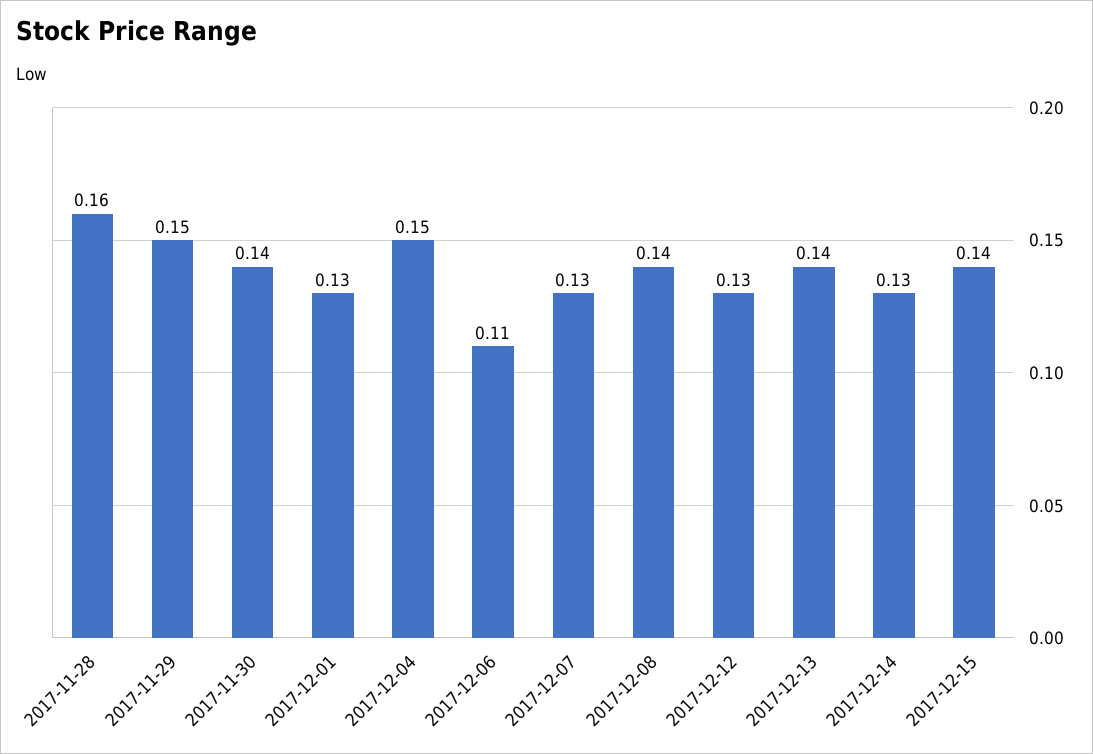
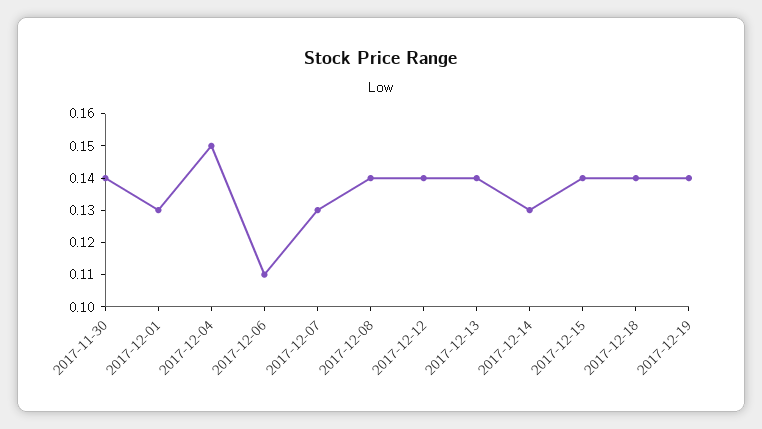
2017-11-28: 0.16 -> none
2017-11-29: 0.15 -> none
2017-12-12: 0.13 -> 0.14
2017-12-18: none -> 0.14
2017-12-19: none -> 0.14

